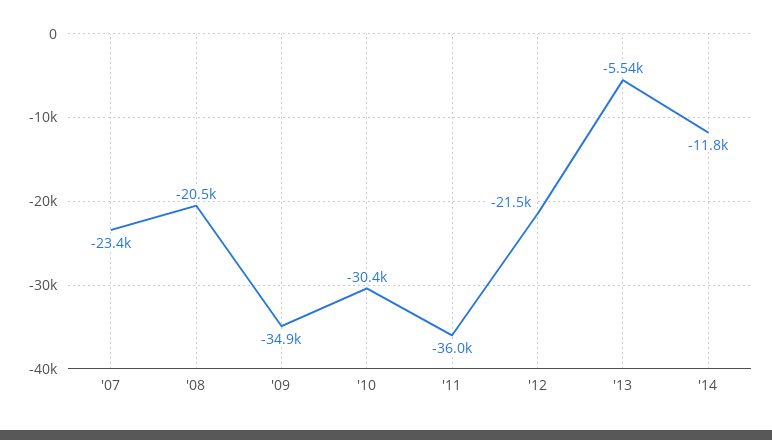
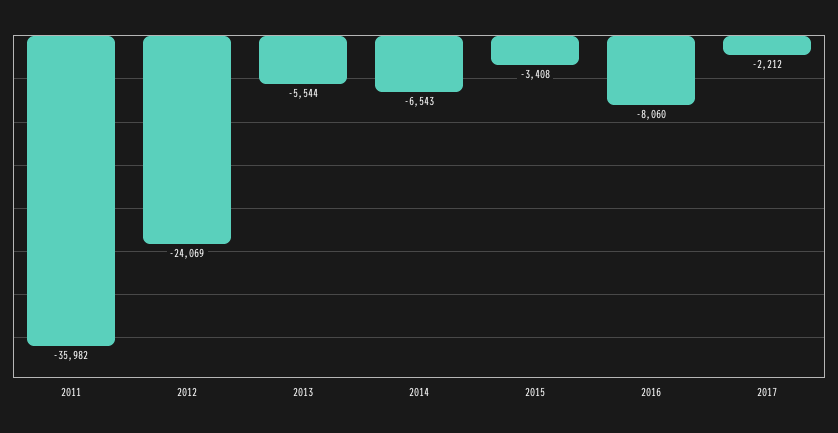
'07: -23400 -> none
'08: -20500 -> none
'09: -34900 -> none
'10: -30400 -> none
'12: -21500 -> -24069
'14: -11800 -> -6543
2015: none -> -3408
2016: none -> -8060
2017: none -> -2212

